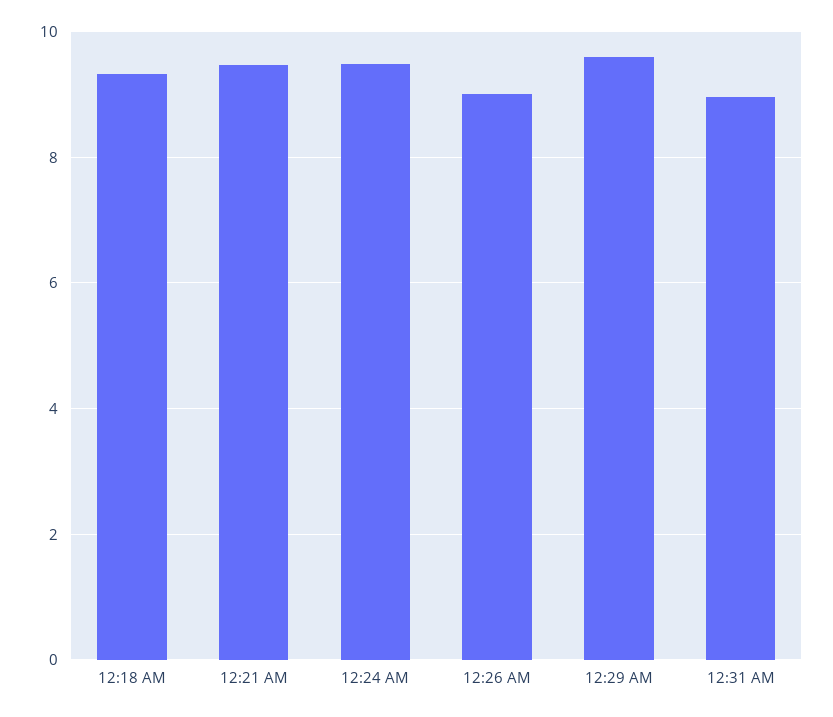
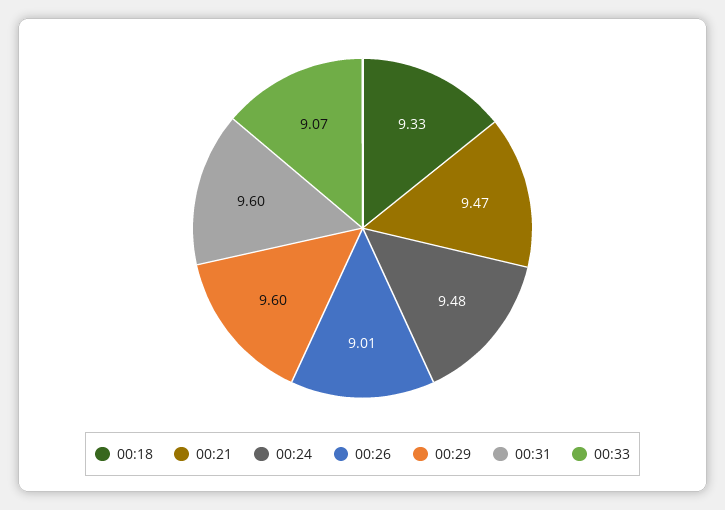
12:31 AM: 9 -> 9.6
00:33: none -> 9.07

